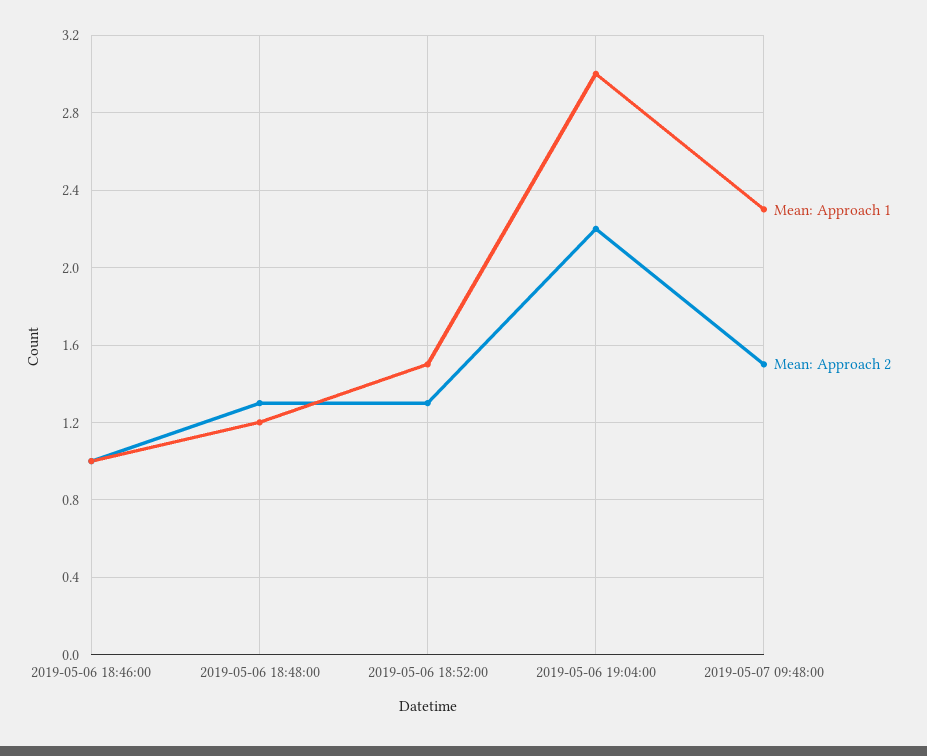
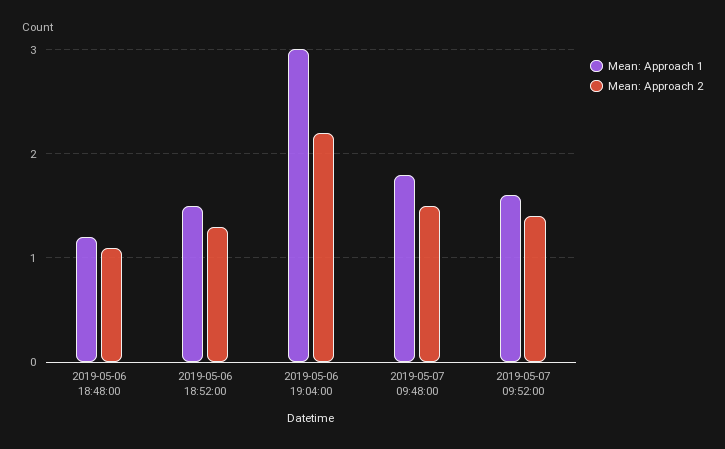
Mean: Approach 1, 2019-05-06 18:46:00: 1 -> none
Mean: Approach 2, 2019-05-06 18:46:00: 1 -> none
Mean: Approach 2, 2019-05-06 18:48:00: 1.3 -> 1.1
Mean: Approach 1, 2019-05-07 09:48:00: 2.3 -> 1.8
Mean: Approach 1, 2019-05-07 09:52:00: none -> 1.6
Mean: Approach 2, 2019-05-07 09:52:00: none -> 1.4

